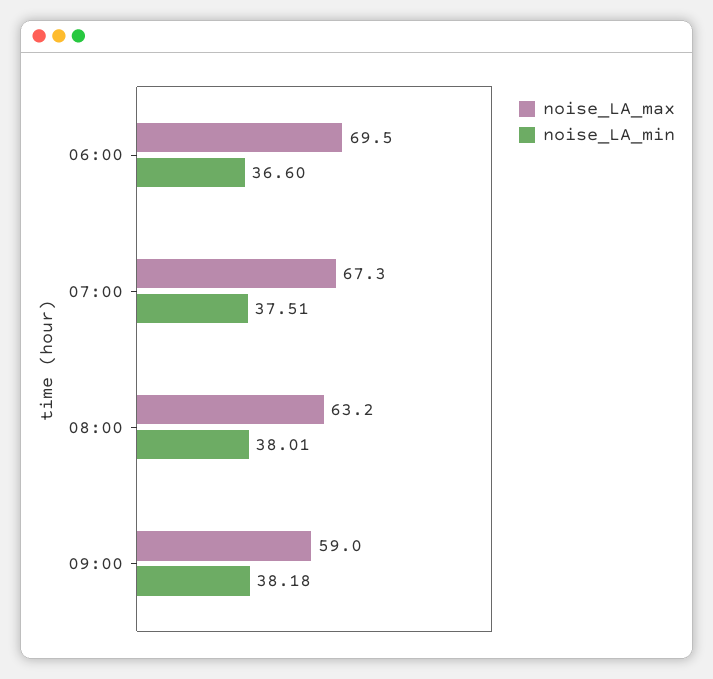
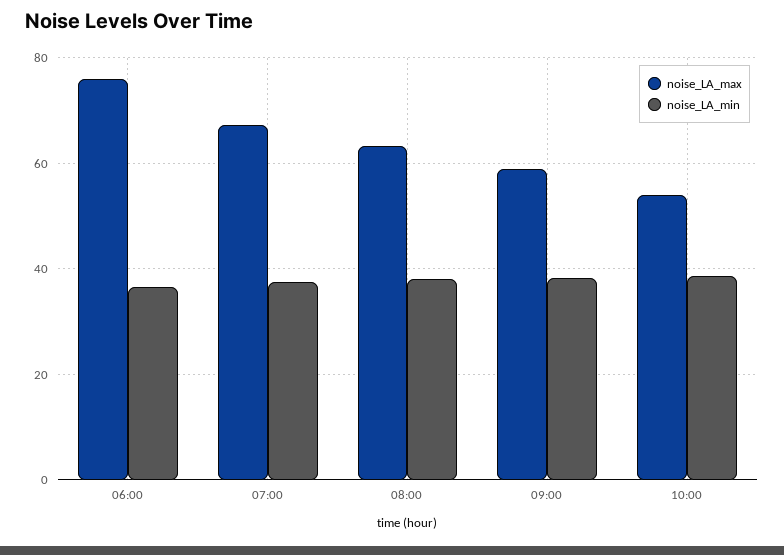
noise_LA_max, 06:00: 69.5 -> 76
noise_LA_max, 10:00: none -> 54
noise_LA_min, 10:00: none -> 38

